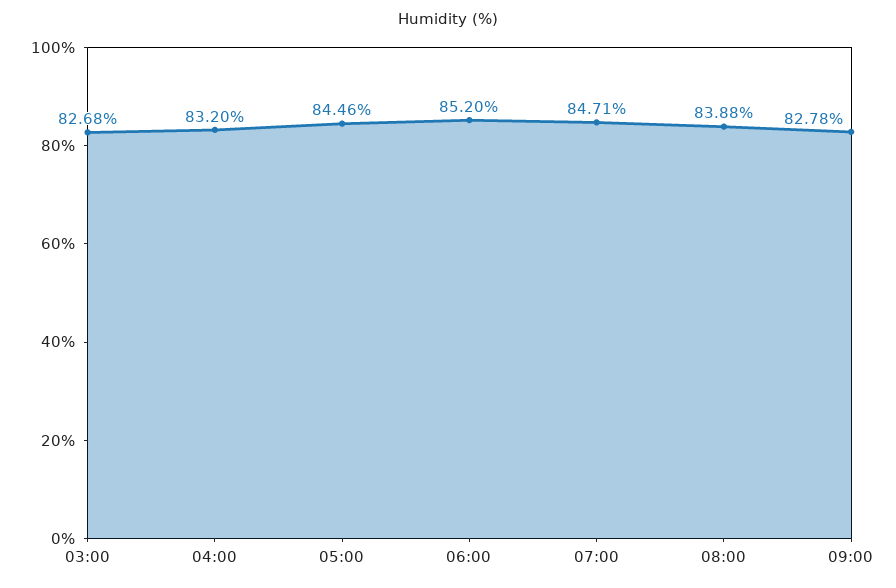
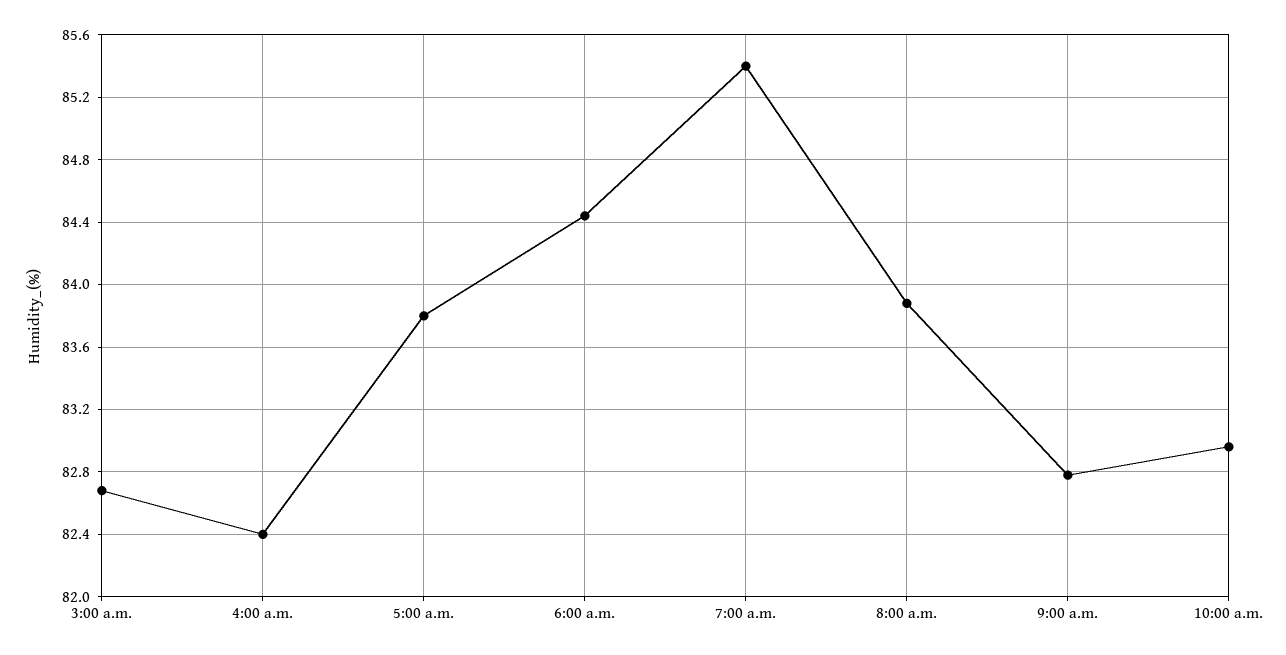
04:00: 83.2 -> 82.4
05:00: 84.46 -> 83.8
06:00: 85.2 -> 84.45
07:00: 84.71 -> 85.4
10:00 a.m.: none -> 82.95

